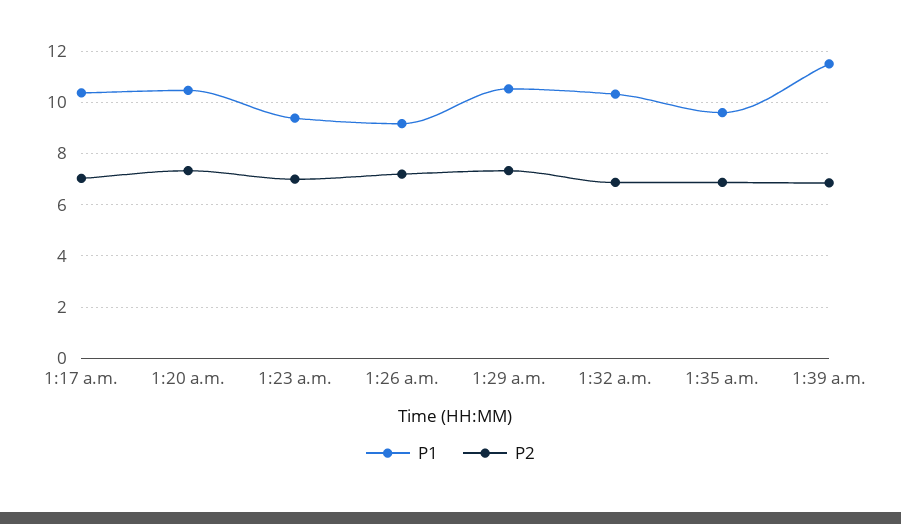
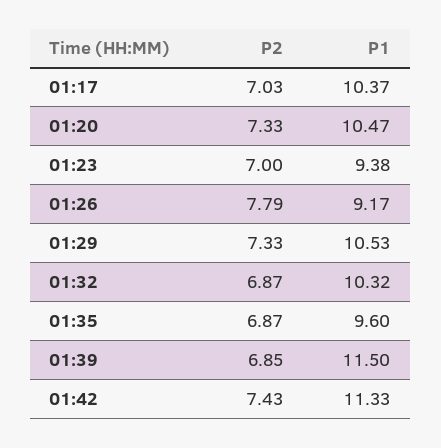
P2, 1:26 a.m.: 7.25 -> 7.79
P2, 01:42: none -> 7.43
P1, 01:42: none -> 11.33

